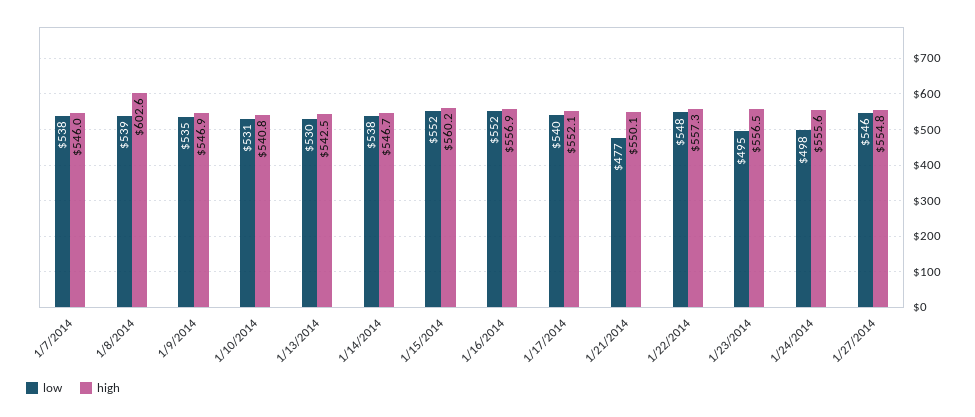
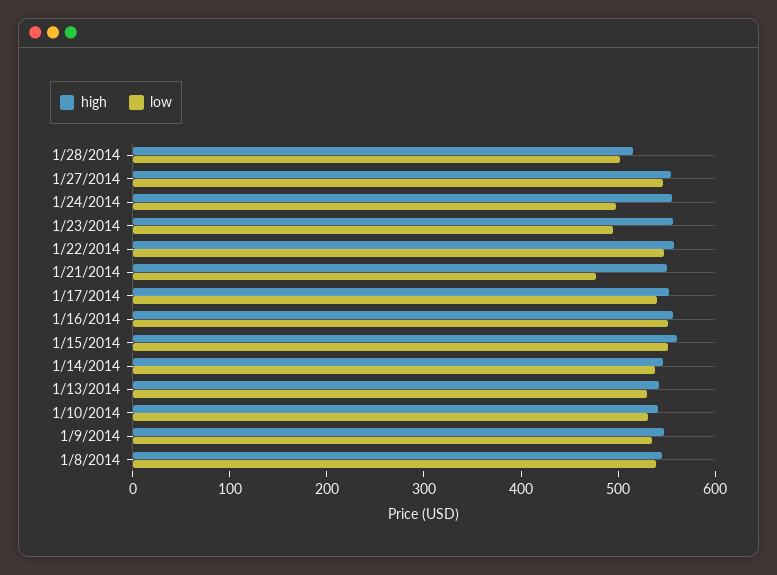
low, 1/7/2014: 538 -> none
high, 1/7/2014: 546 -> none
high, 1/8/2014: 602.6 -> 540
high, 1/28/2014: none -> 520
low, 1/28/2014: none -> 500

